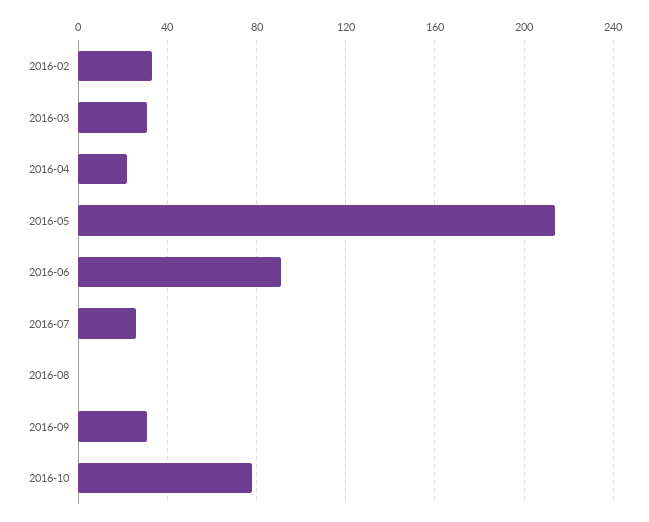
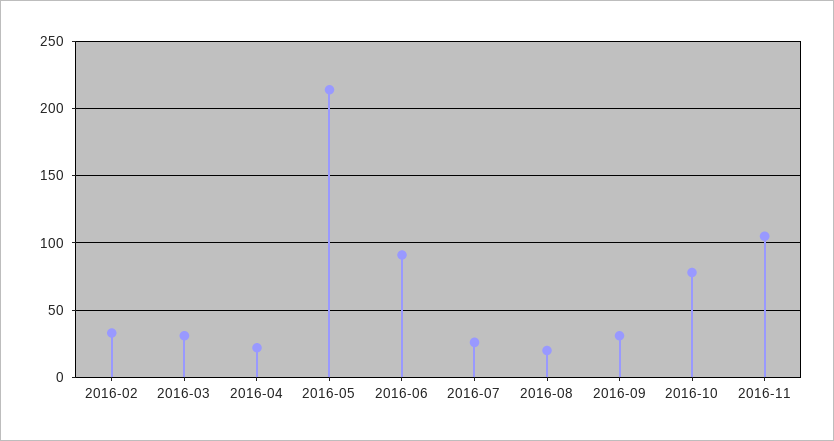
2016-08: 0 -> 20
2016-11: none -> 105

